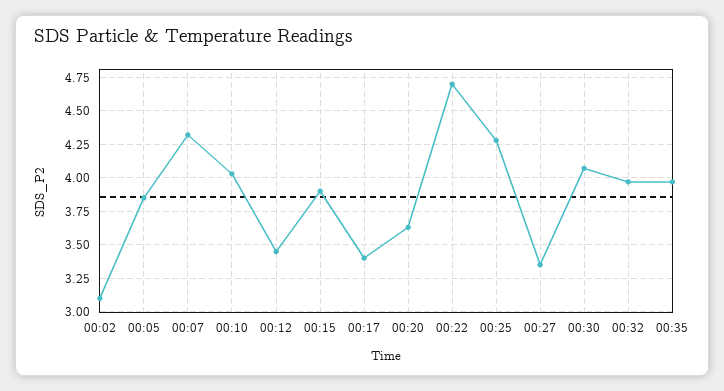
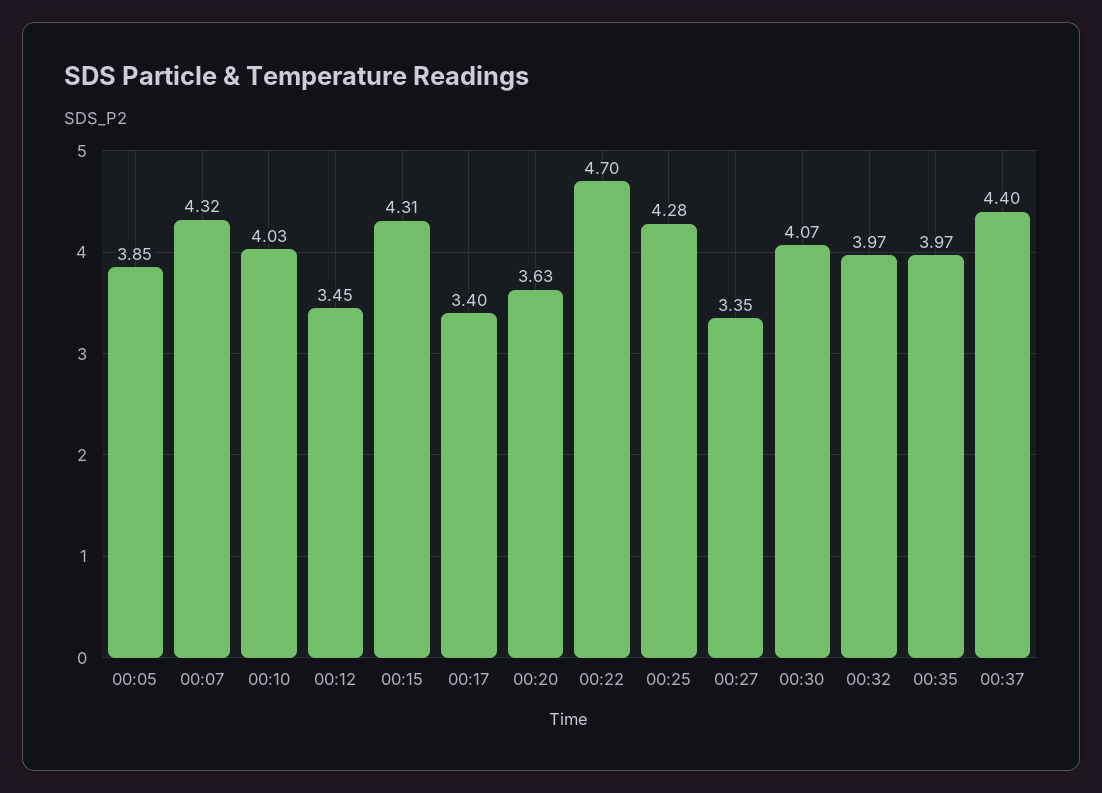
00:02: 3.1 -> none
00:15: 3.9 -> 4.31
00:37: none -> 4.4

